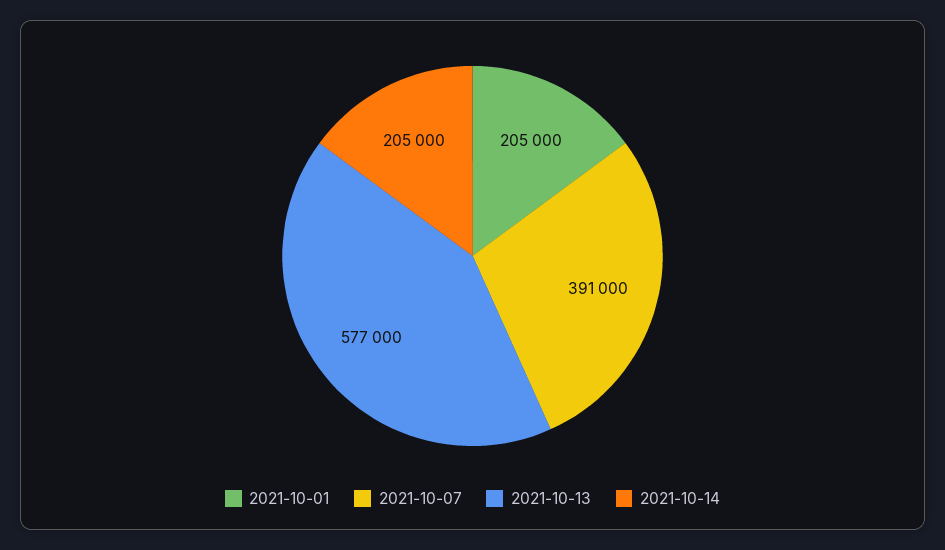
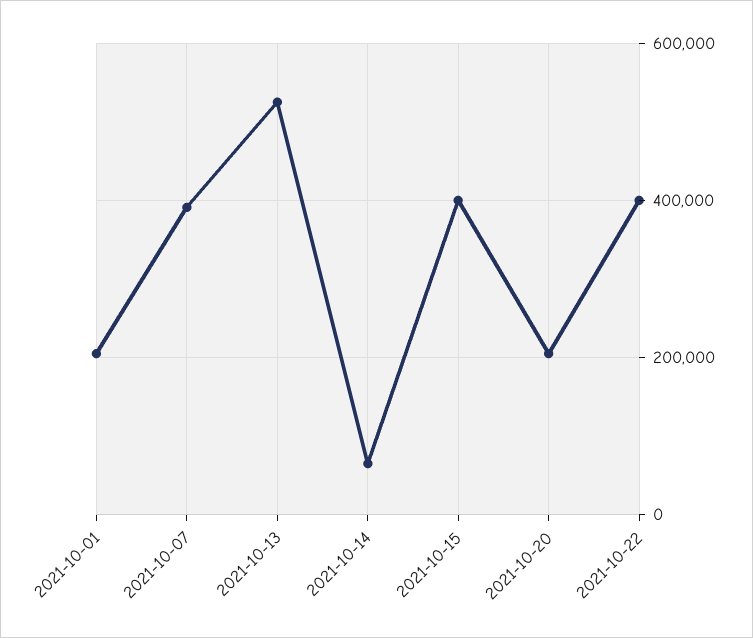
2021-10-13: 577000 -> 520000
2021-10-14: 205000 -> 60000
2021-10-15: none -> 400000
2021-10-20: none -> 200000
2021-10-22: none -> 400000

